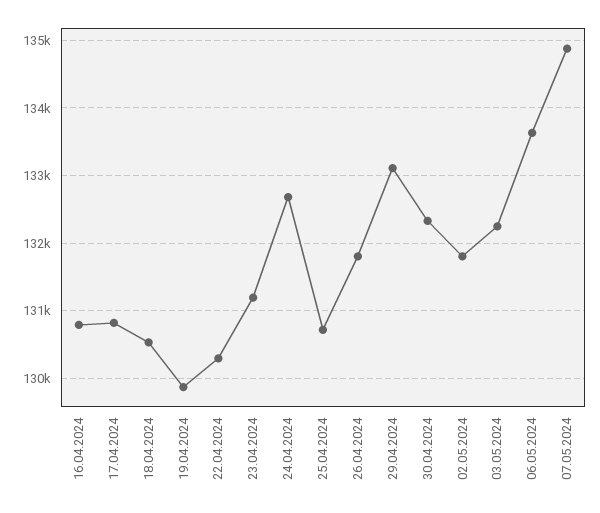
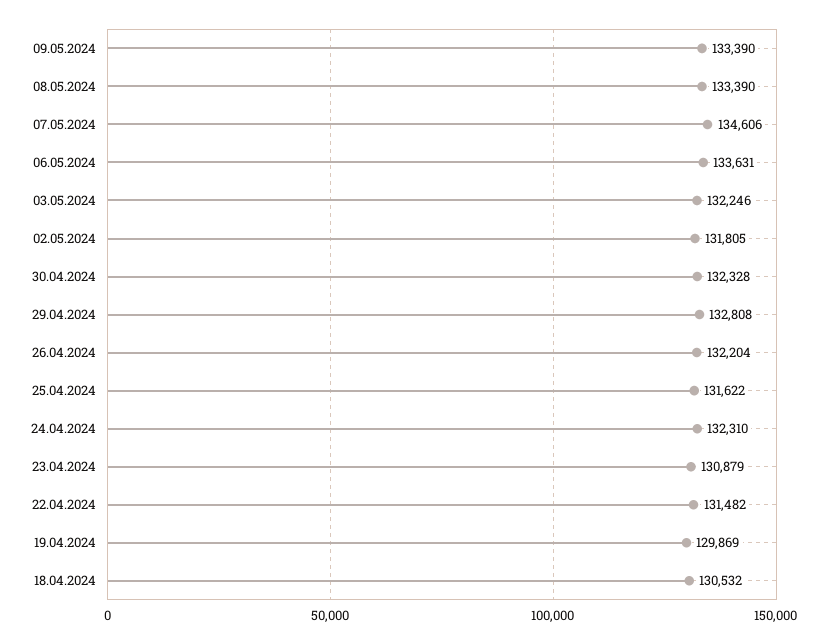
16.04.2024: 130800 -> none
17.04.2024: 130800 -> none
22.04.2024: 130300 -> 131482
23.04.2024: 131200 -> 130879
24.04.2024: 132700 -> 132310
25.04.2024: 130700 -> 131622
26.04.2024: 131800 -> 132204
29.04.2024: 133100 -> 132808
07.05.2024: 134900 -> 134606
09.05.2024: none -> 133390
08.05.2024: none -> 133390

